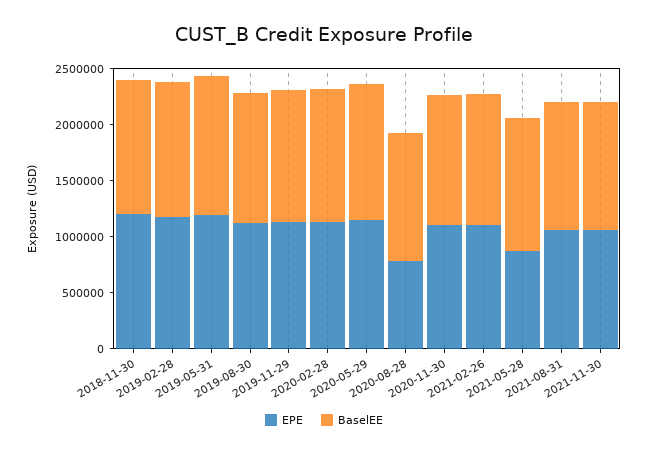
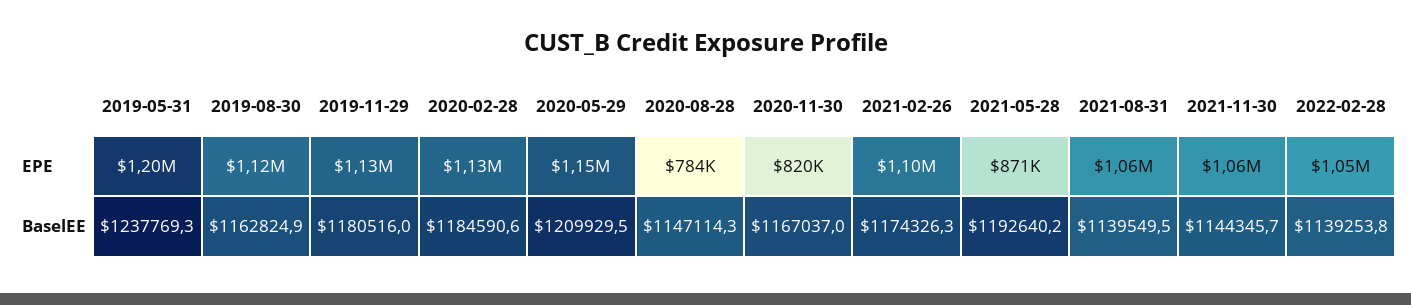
EPE, 2018-11-30: 1200000 -> none
BaselEE, 2018-11-30: 1200000 -> none
EPE, 2019-02-28: 1200000 -> none
BaselEE, 2019-02-28: 1200000 -> none
EPE, 2020-11-30: 1100000 -> 820000
EPE, 2022-02-28: none -> 1050000
BaselEE, 2022-02-28: none -> 1139253.8

